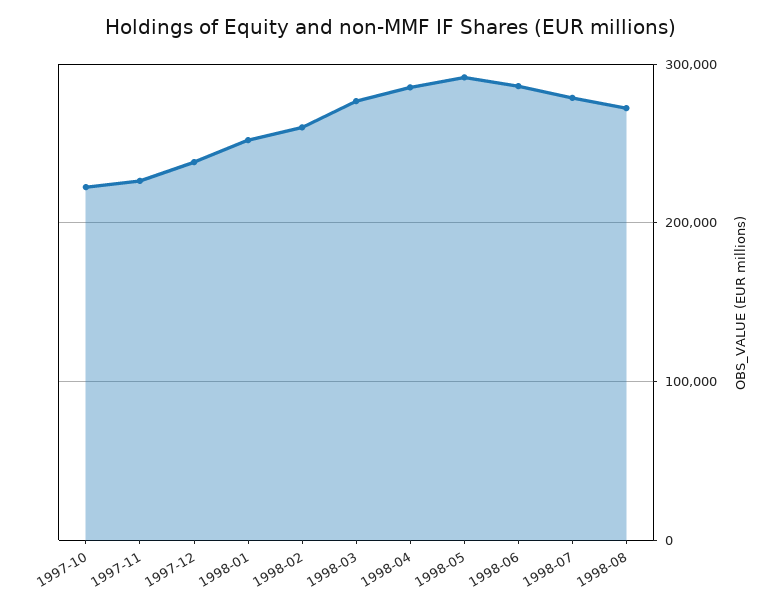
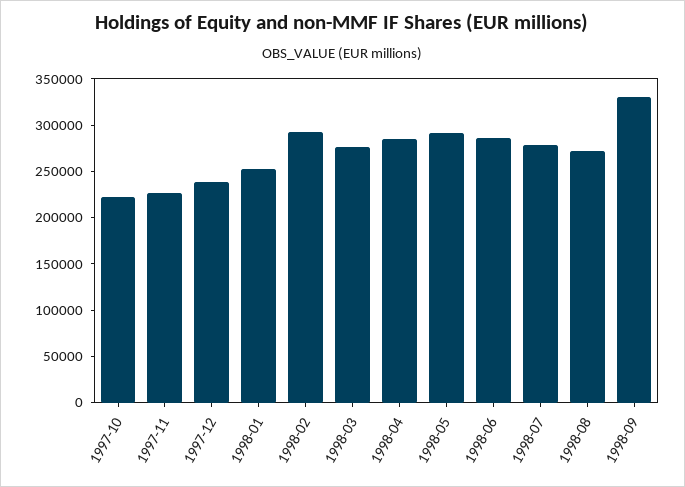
1998-02: 260000 -> 290000
1998-09: none -> 330000

